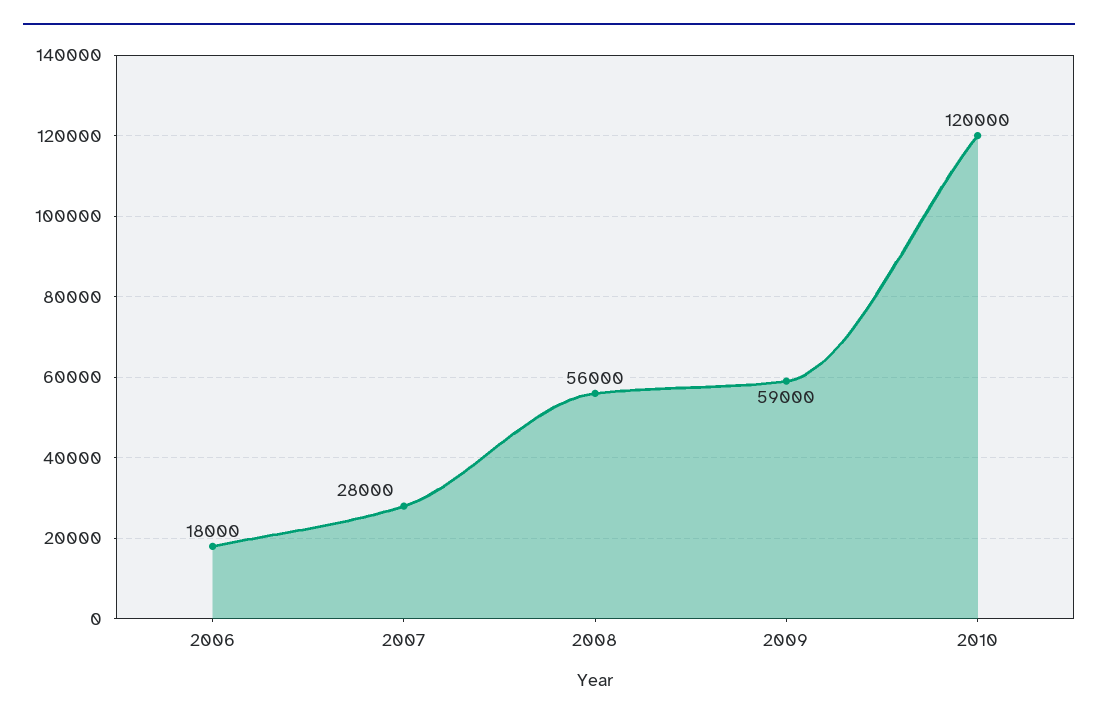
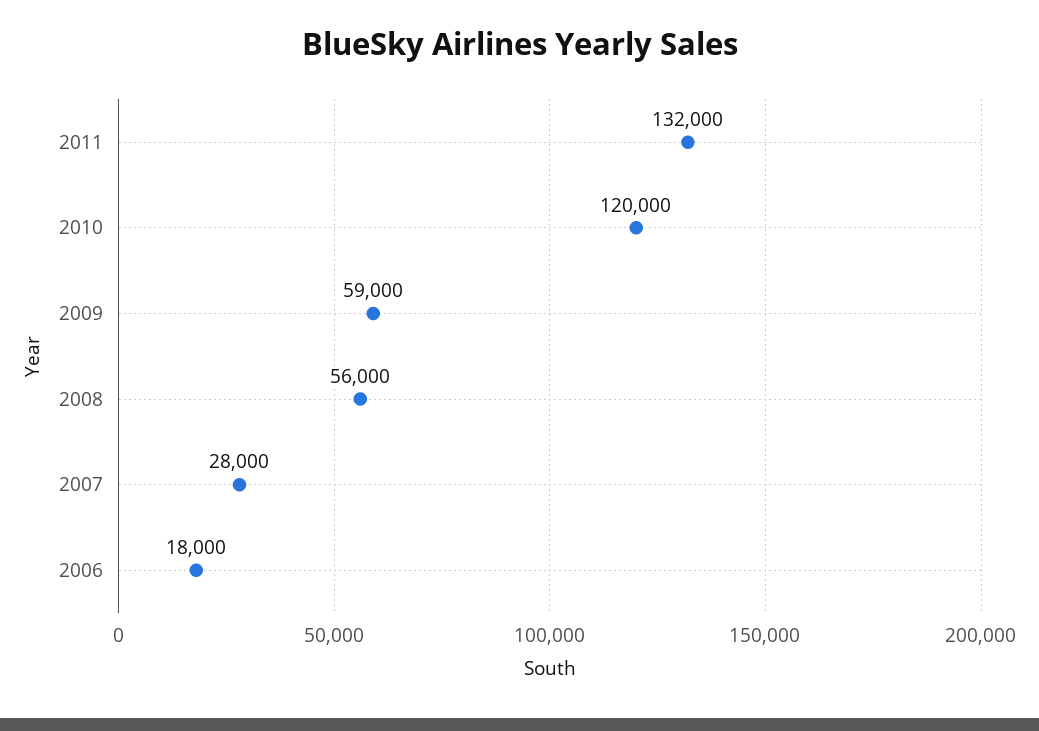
2011: none -> 132000

